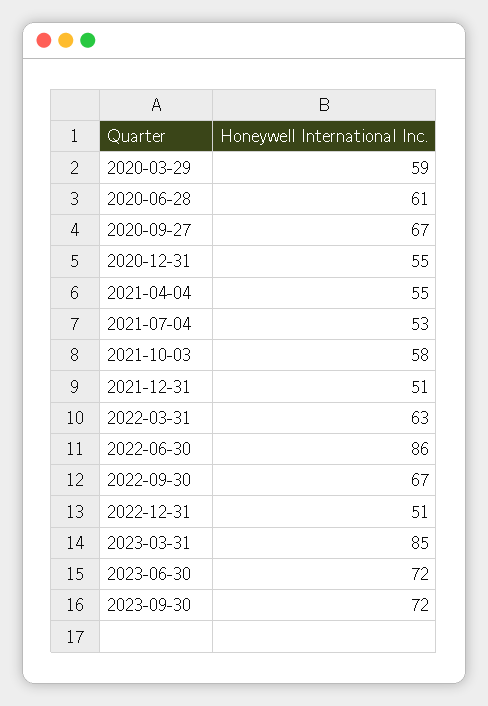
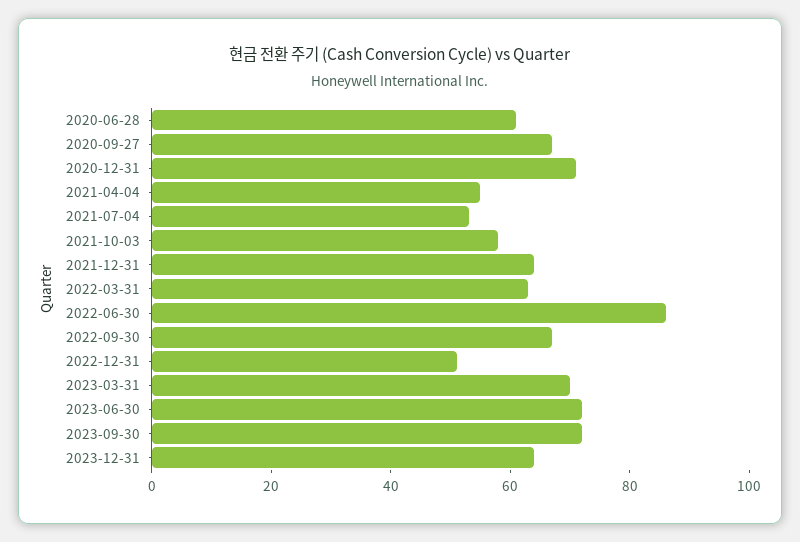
2020-03-29: 59 -> none
2020-12-31: 55 -> 70
2021-12-31: 51 -> 65
2023-03-31: 85 -> 70
2023-12-31: none -> 65

